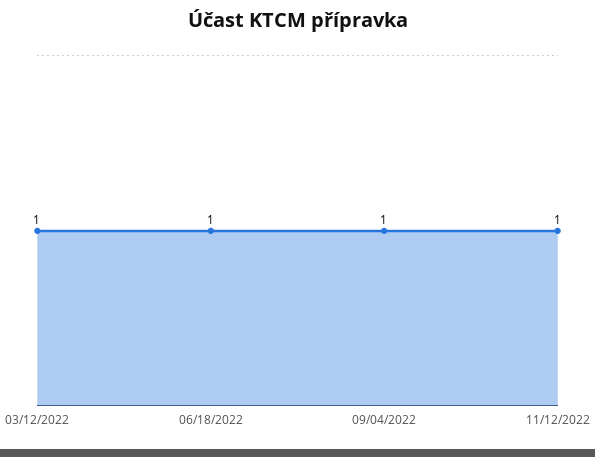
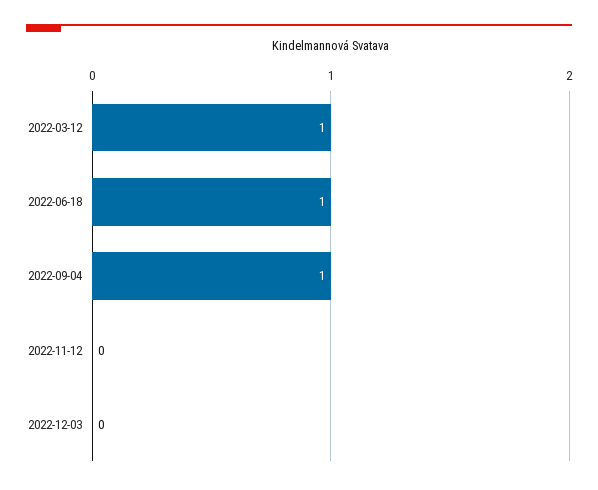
11/12/2022: 1 -> 0
2022-12-03: none -> 0

